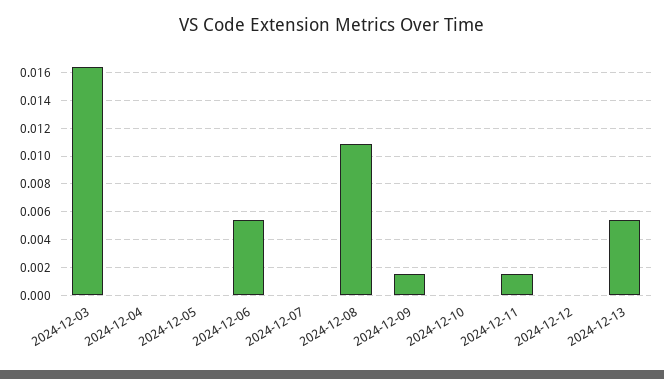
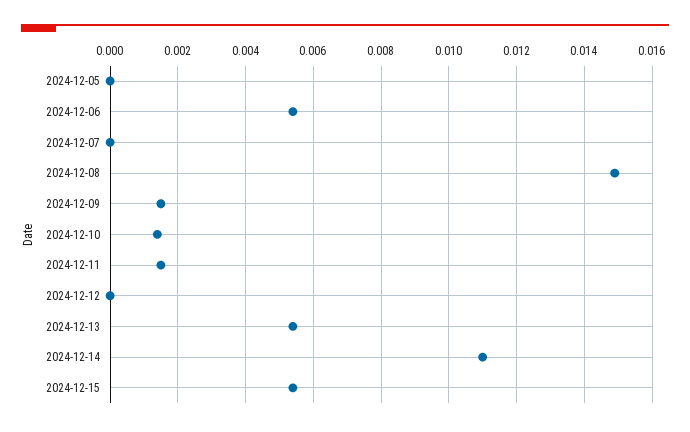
2024-12-03: 0.0165 -> none
2024-12-04: 0 -> none
2024-12-08: 0.011 -> 0.015
2024-12-10: 0 -> 0.0015
2024-12-14: none -> 0.011
2024-12-15: none -> 0.0055

